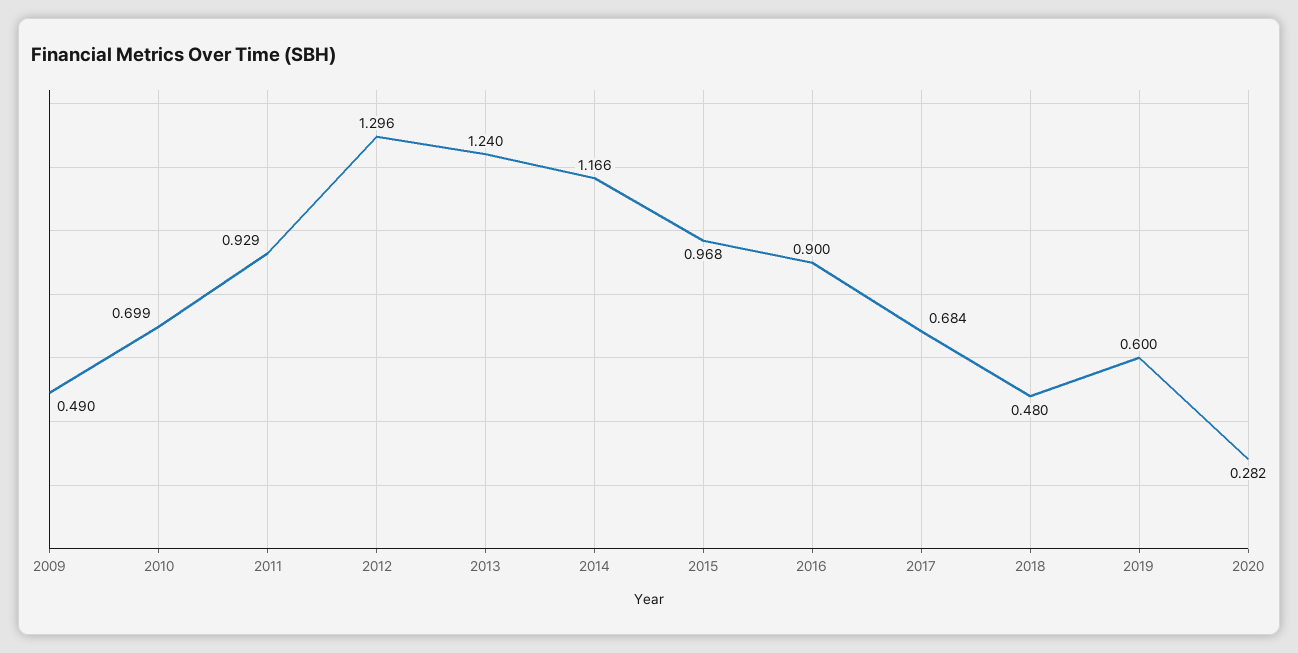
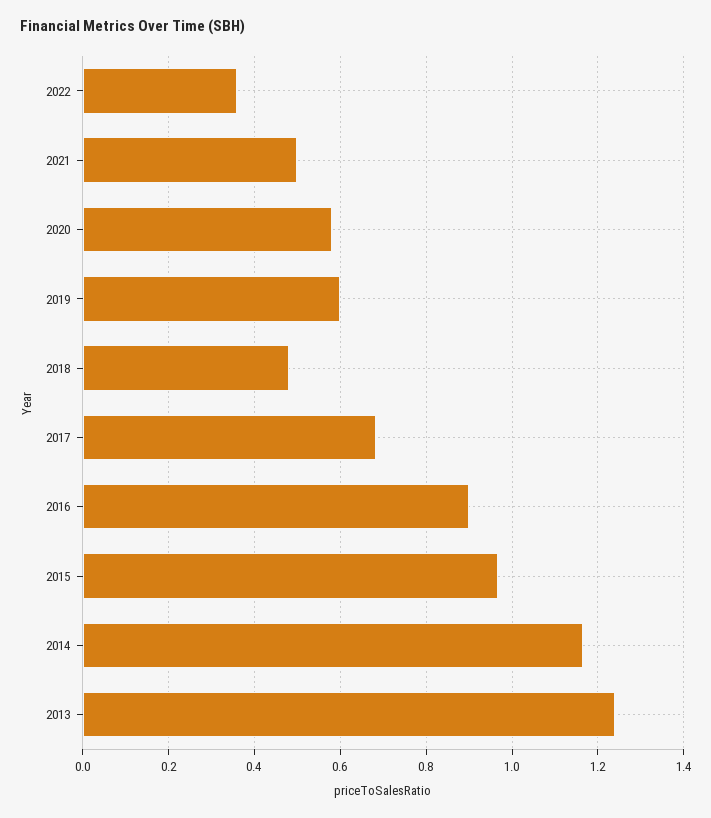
2009: 0.49 -> none
2010: 0.699 -> none
2011: 0.929 -> none
2012: 1.296 -> none
2020: 0.282 -> 0.58
2022: none -> 0.36
2021: none -> 0.5

